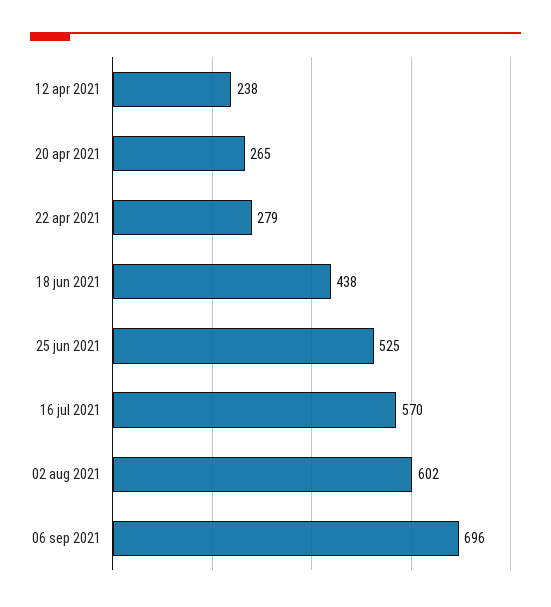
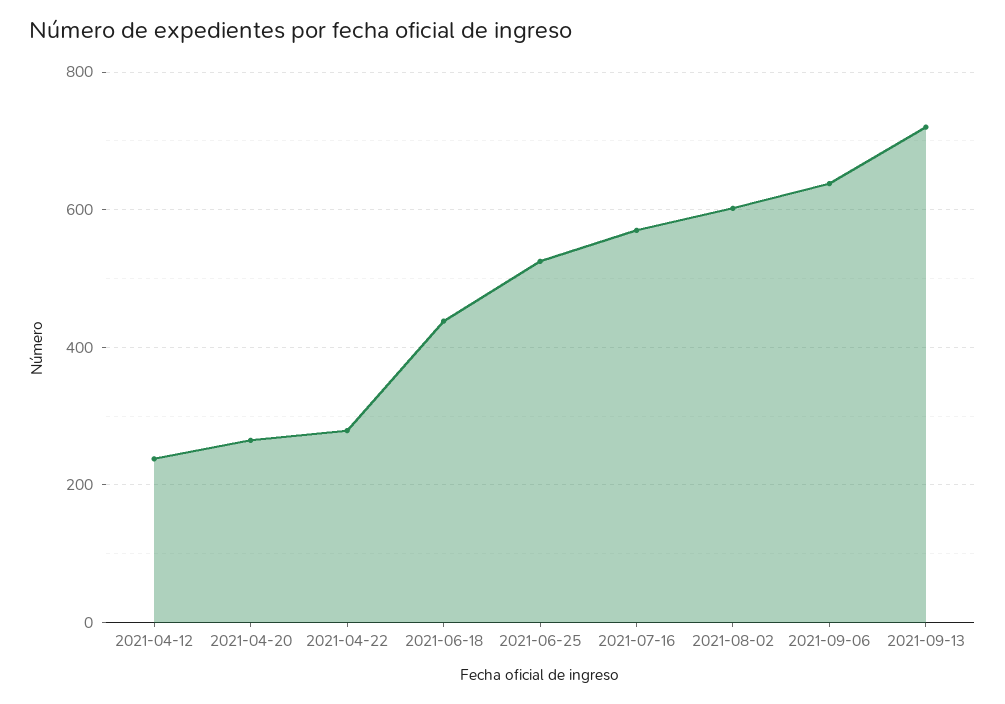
06 sep 2021: 696 -> 640
2021-09-13: none -> 720

